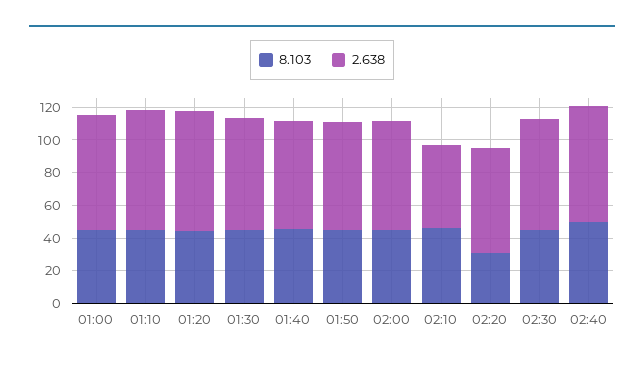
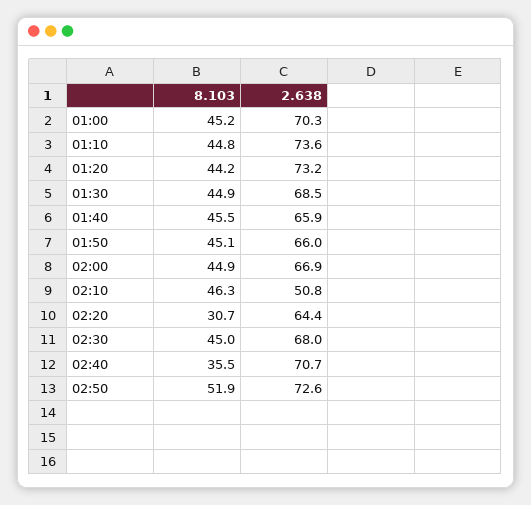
8.103, 02:40: 50 -> 35.5
8.103, 02:50: none -> 51.9
2.638, 02:50: none -> 72.6

